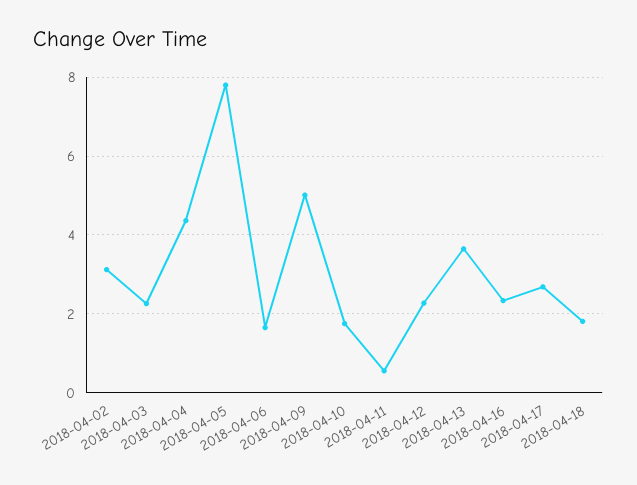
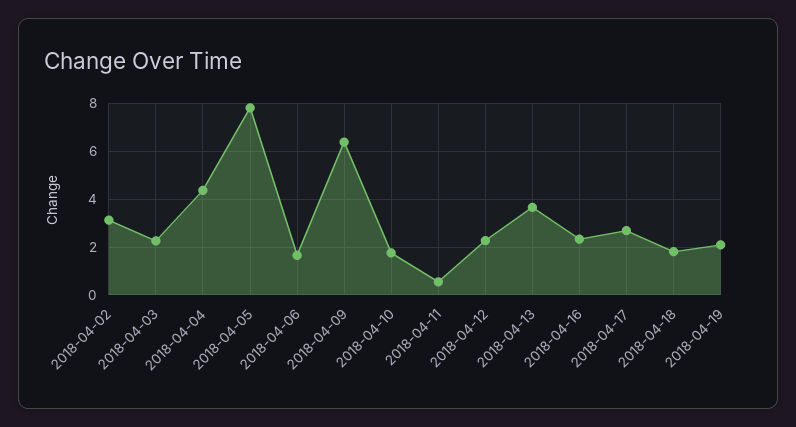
2018-04-09: 5 -> 6.5
2018-04-19: none -> 2

